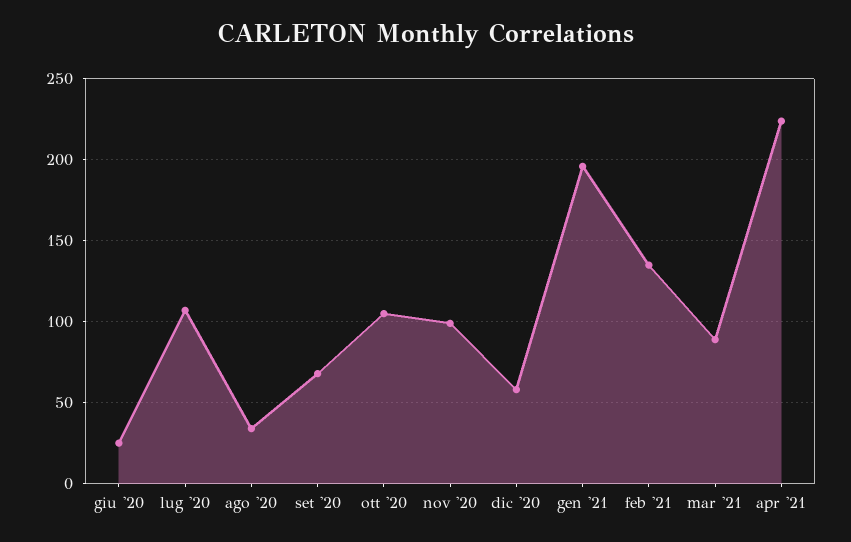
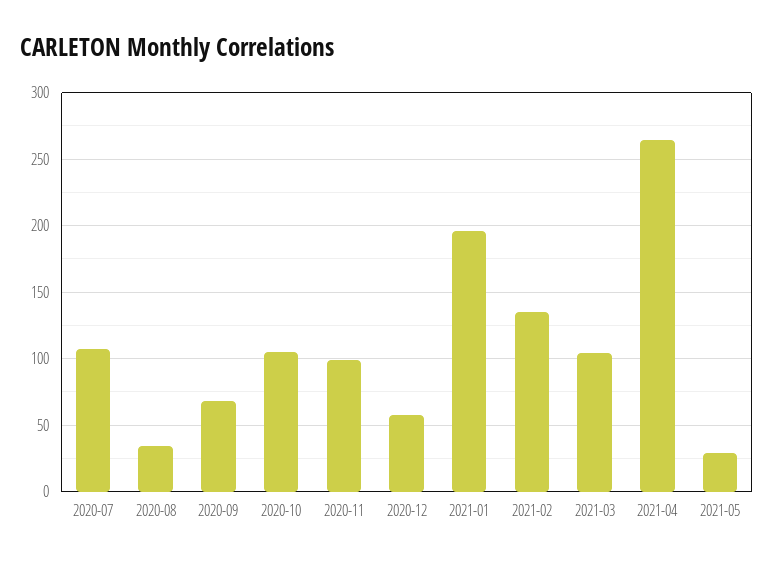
giu '20: 25 -> none
mar '21: 90 -> 105
apr '21: 225 -> 265
2021-05: none -> 30

